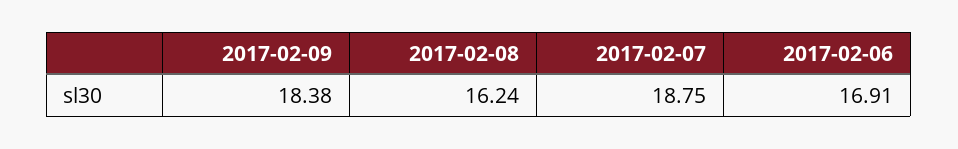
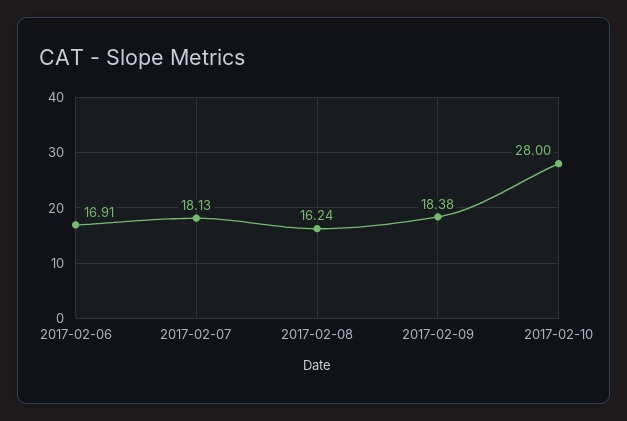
2017-02-07: 18.75 -> 18.13
2017-02-10: none -> 28

